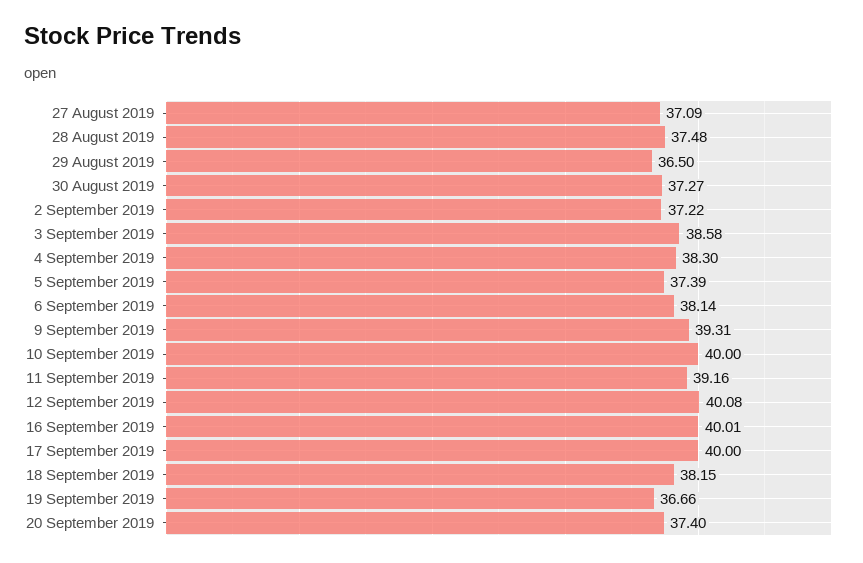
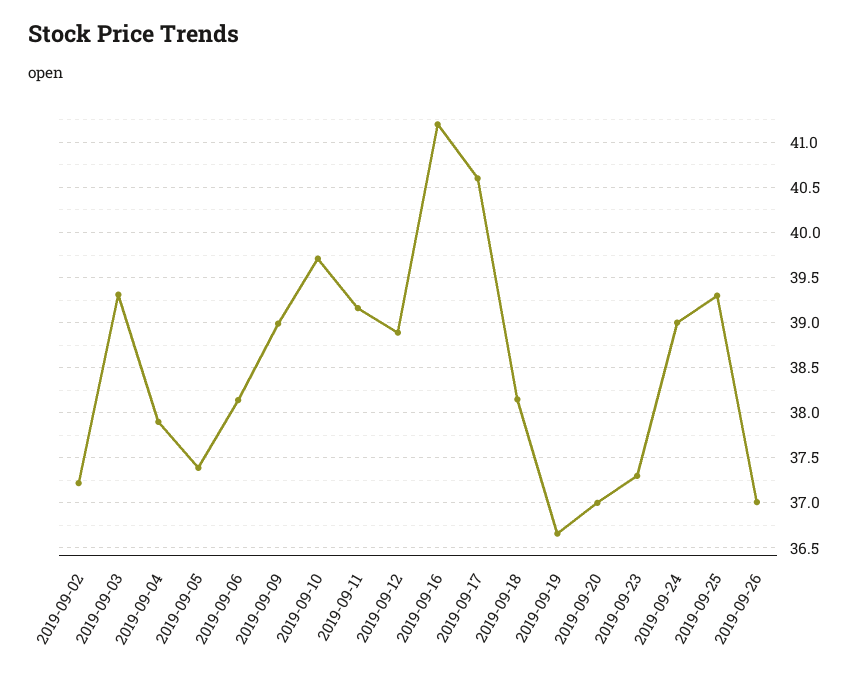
27 August 2019: 37.09 -> none
28 August 2019: 37.48 -> none
29 August 2019: 36.5 -> none
30 August 2019: 37.27 -> none
3 September 2019: 38.58 -> 39.3
4 September 2019: 38.3 -> 37.9
9 September 2019: 39.31 -> 39
10 September 2019: 40 -> 39.7
12 September 2019: 40.08 -> 38.9
16 September 2019: 40.01 -> 41.2
17 September 2019: 40 -> 40.6
20 September 2019: 37.4 -> 37
2019-09-23: none -> 37.3
2019-09-24: none -> 39
2019-09-25: none -> 39.3
2019-09-26: none -> 37

